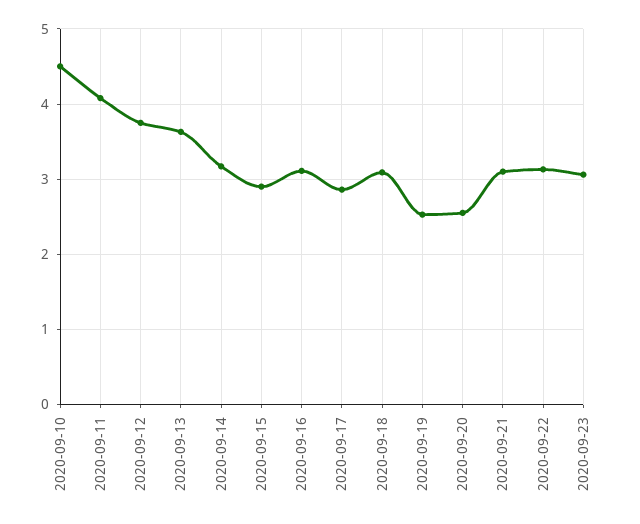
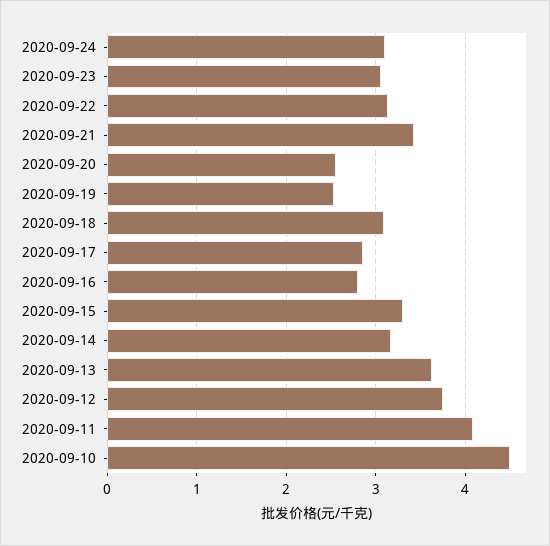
2020-09-15: 2.9 -> 3.3
2020-09-16: 3.1 -> 2.8
2020-09-21: 3.1 -> 3.4
2020-09-24: none -> 3.1

